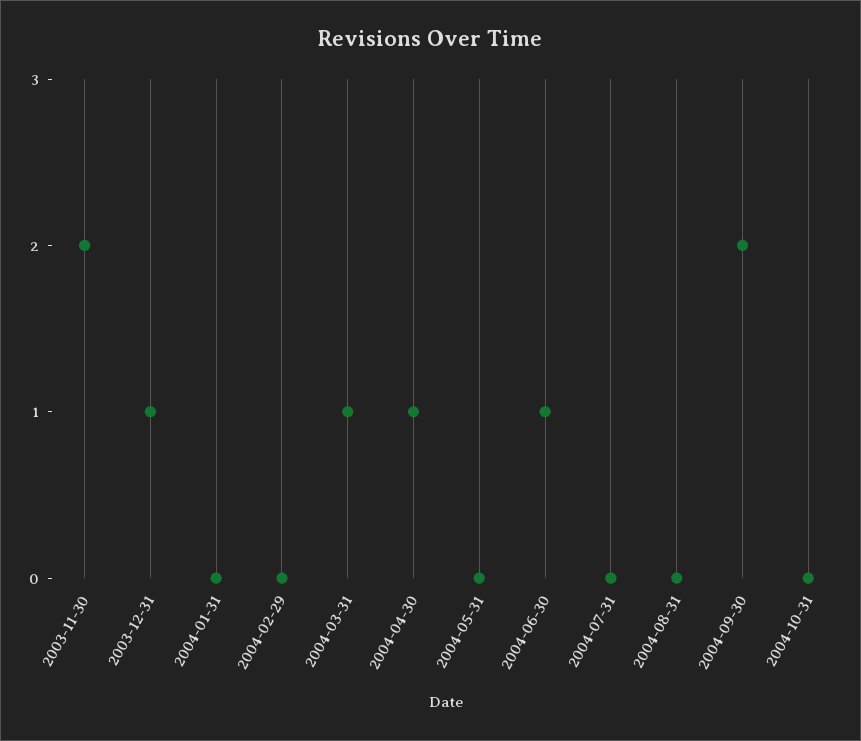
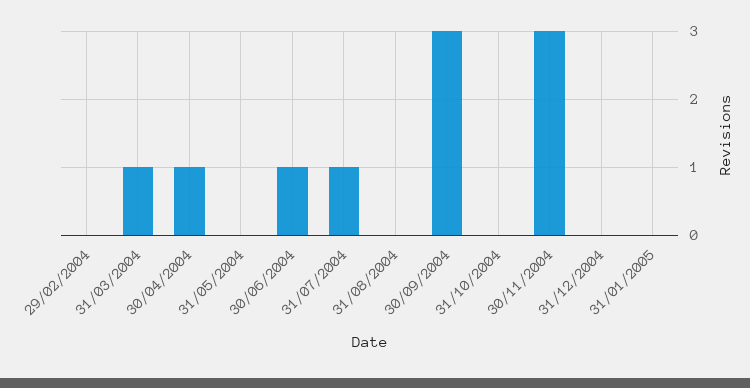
2003-11-30: 2 -> none
2003-12-31: 1 -> none
2004-01-31: 0 -> none
2004-07-31: 0 -> 1
2004-09-30: 2 -> 3
30/11/2004: none -> 3
31/12/2004: none -> 0
31/01/2005: none -> 0

